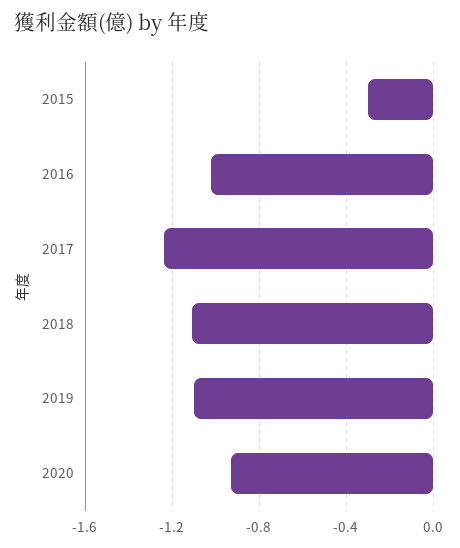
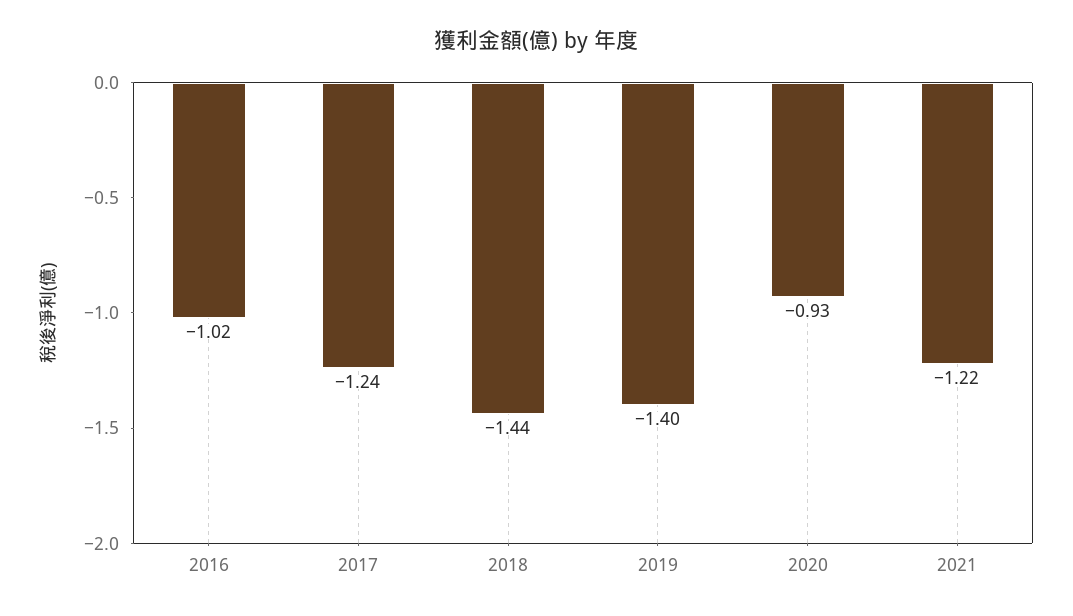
2015: -0.3 -> none
2018: -1.1 -> -1.44
2019: -1.1 -> -1.4
2021: none -> -1.22

